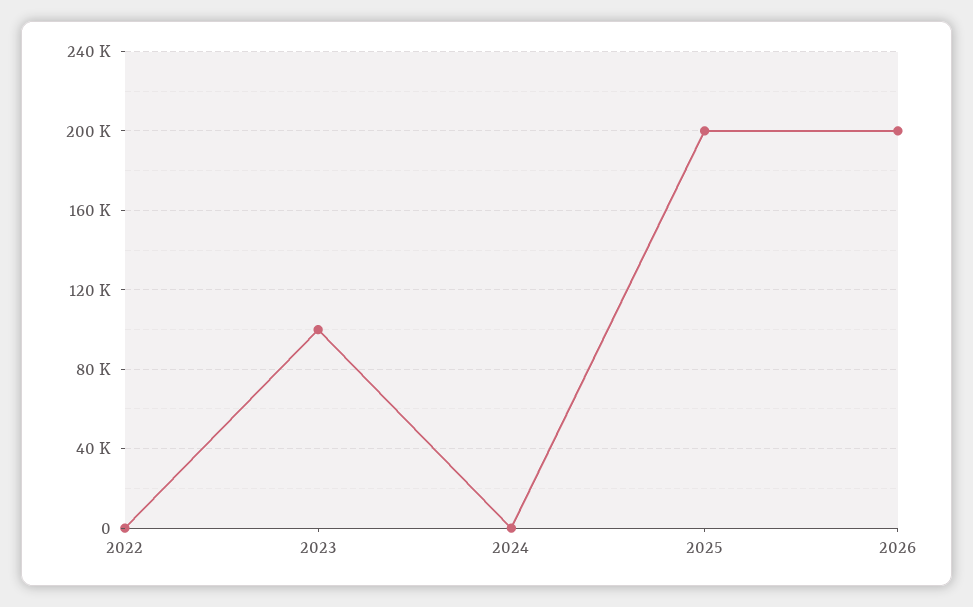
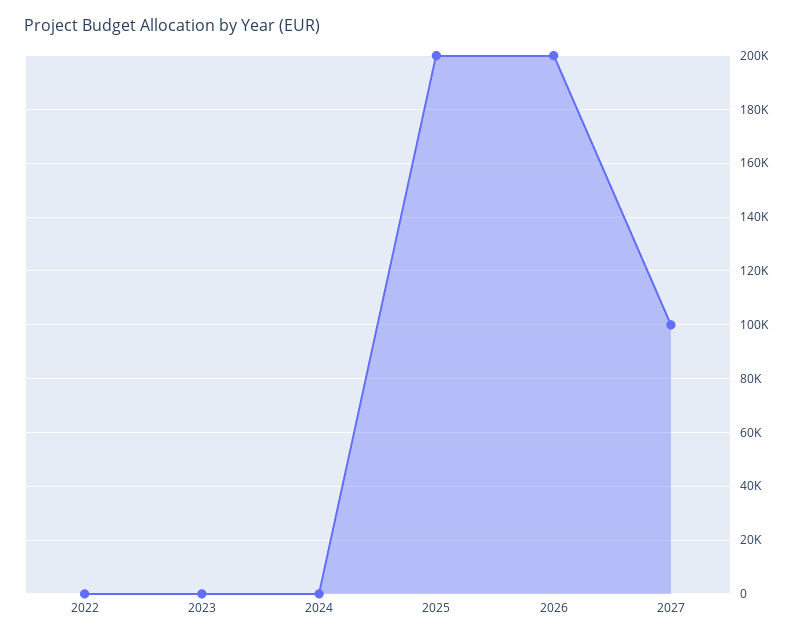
2023: 100000 -> 0
2027: none -> 100000

